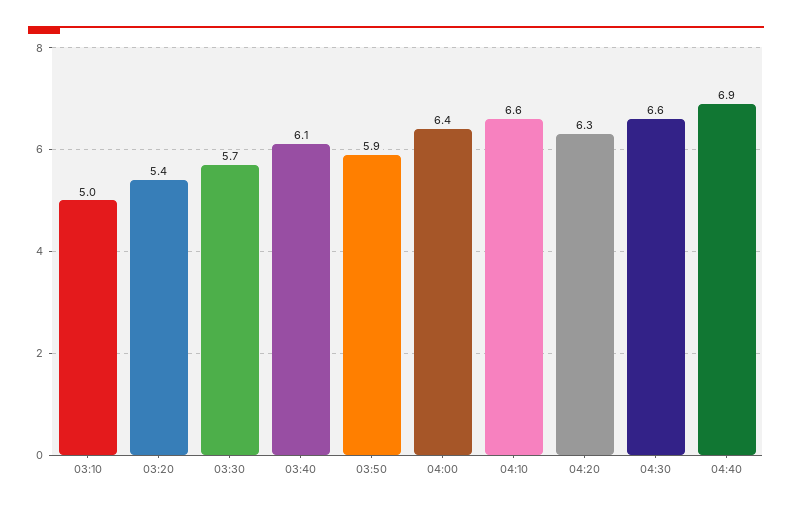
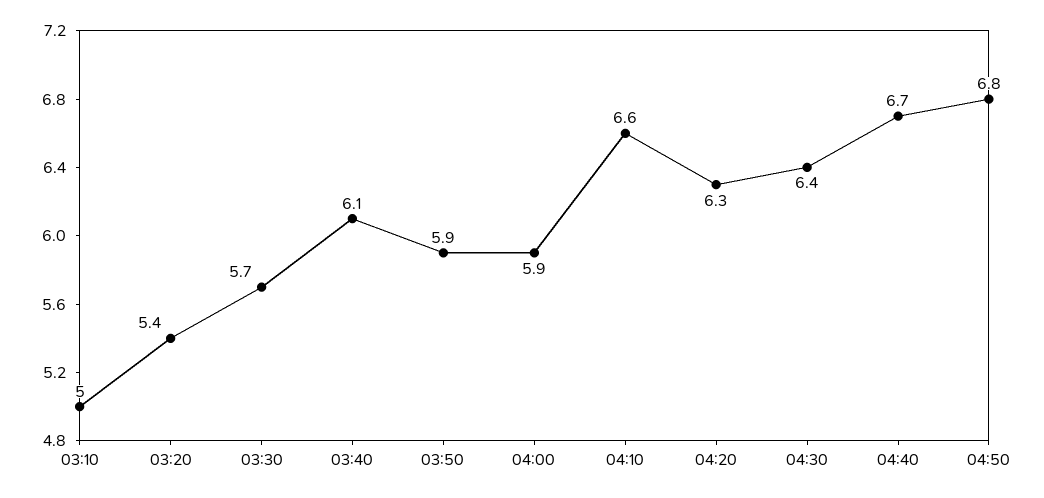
04:00: 6.4 -> 5.9
04:30: 6.6 -> 6.4
04:40: 6.9 -> 6.7
04:50: none -> 6.8

